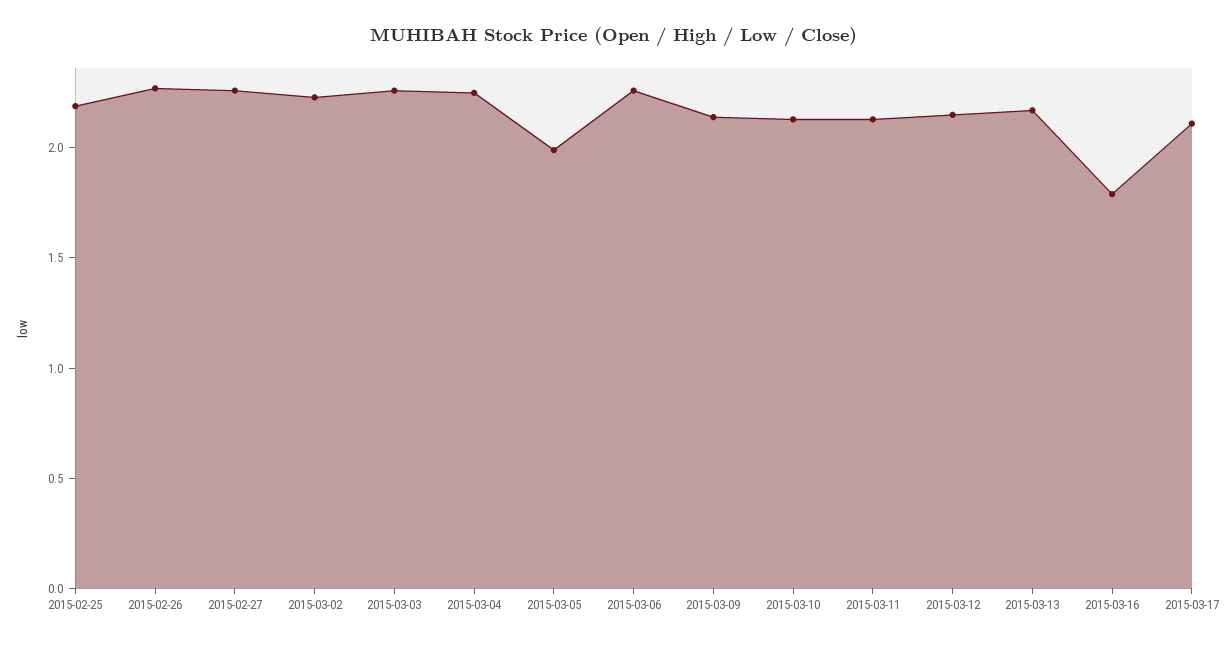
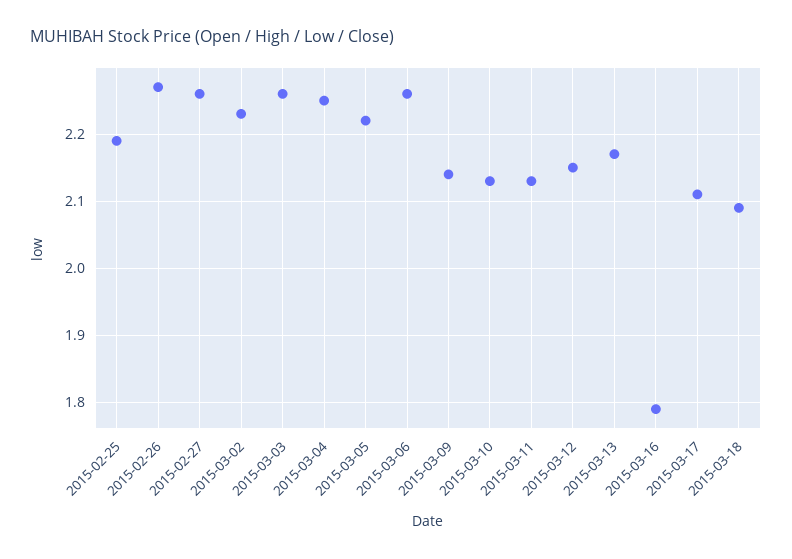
2015-03-05: 2 -> 2.22
2015-03-18: none -> 2.09

